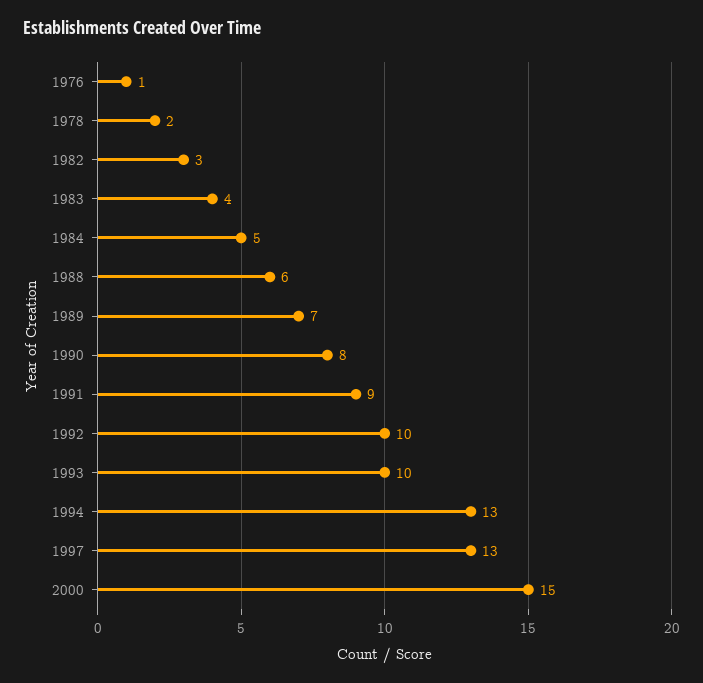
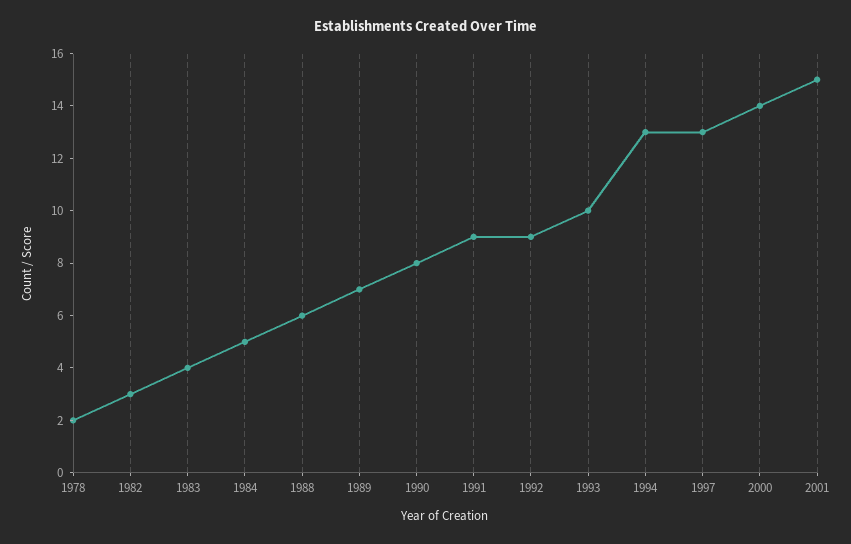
1976: 1 -> none
1992: 10 -> 9
2000: 15 -> 14
2001: none -> 15

